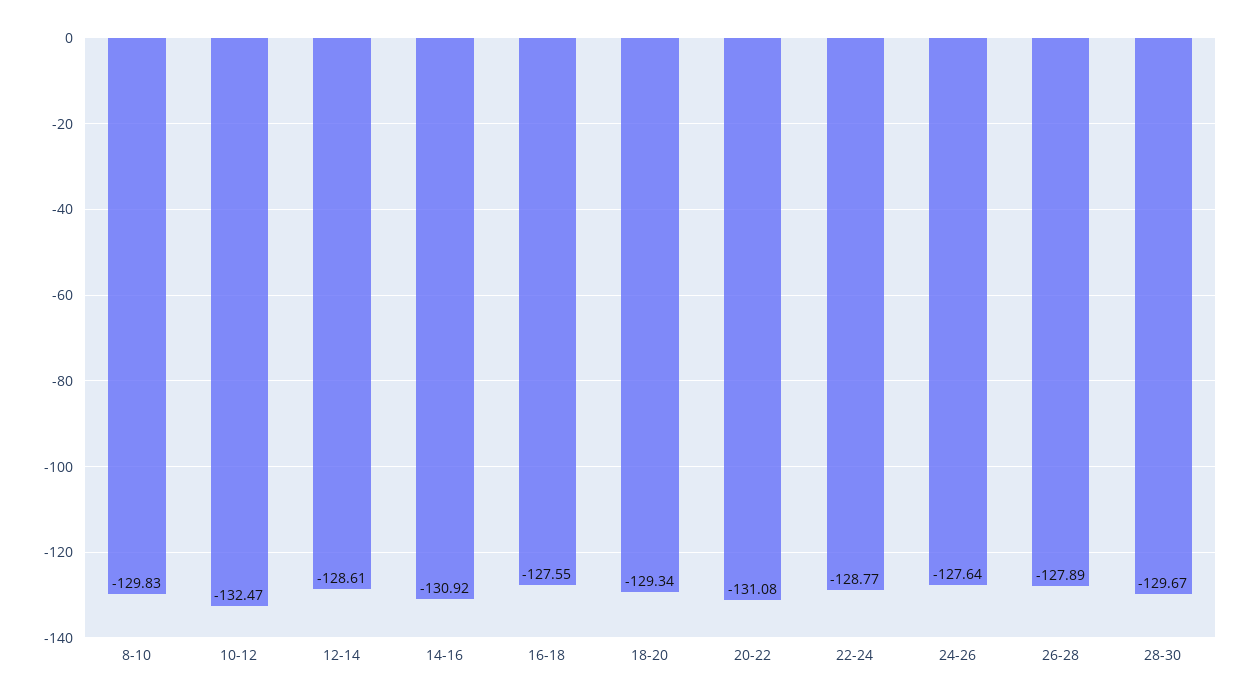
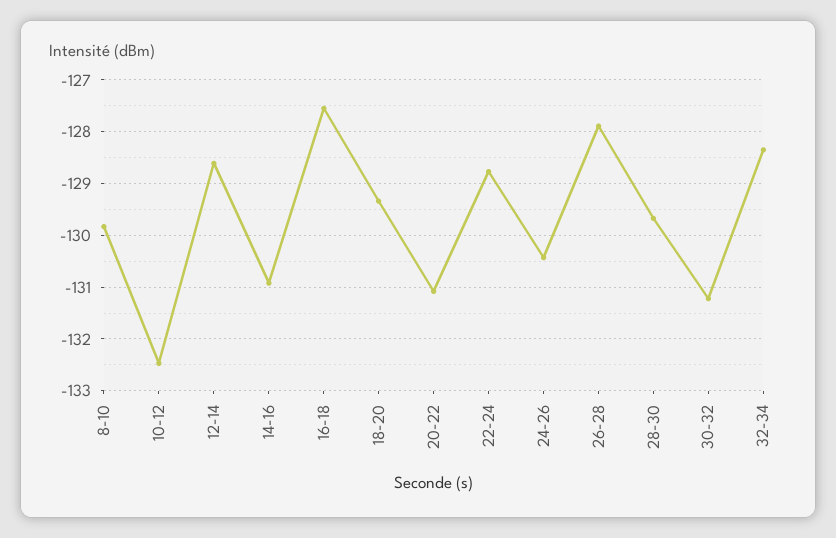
24-26: -127.64 -> -130.4
30-32: none -> -131.2
32-34: none -> -128.4

